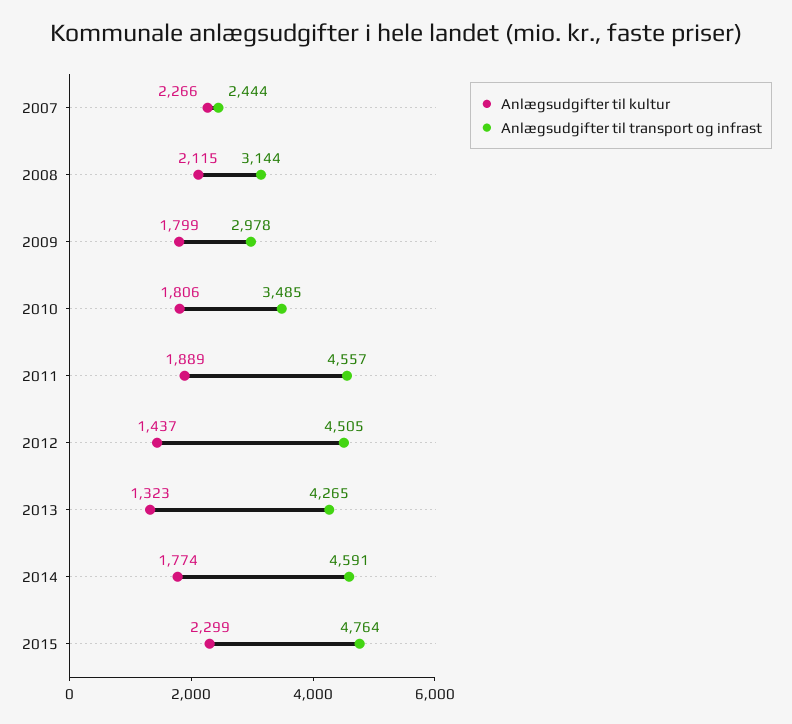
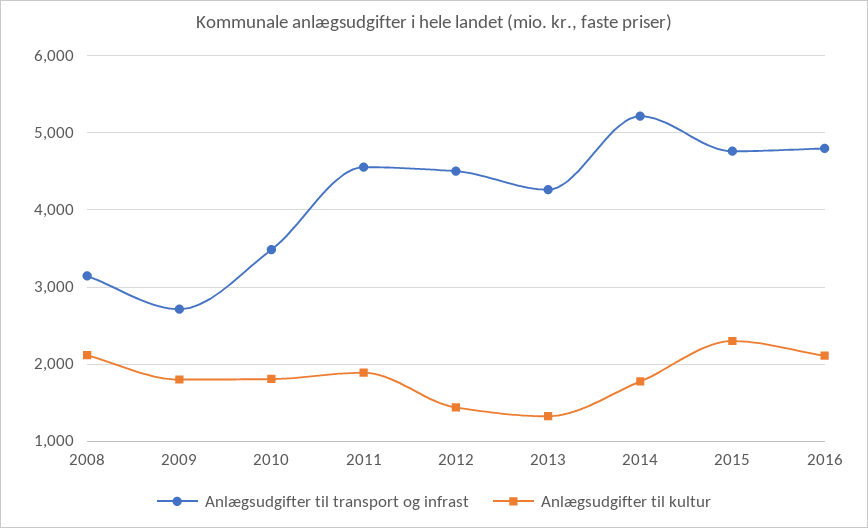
Anlægsudgifter til kultur, 2007: 2266 -> none
Anlægsudgifter til transport og infrast, 2007: 2444 -> none
Anlægsudgifter til transport og infrast, 2009: 2978 -> 2700
Anlægsudgifter til transport og infrast, 2014: 4591 -> 5200
Anlægsudgifter til transport og infrast, 2016: none -> 4800
Anlægsudgifter til kultur, 2016: none -> 2100

